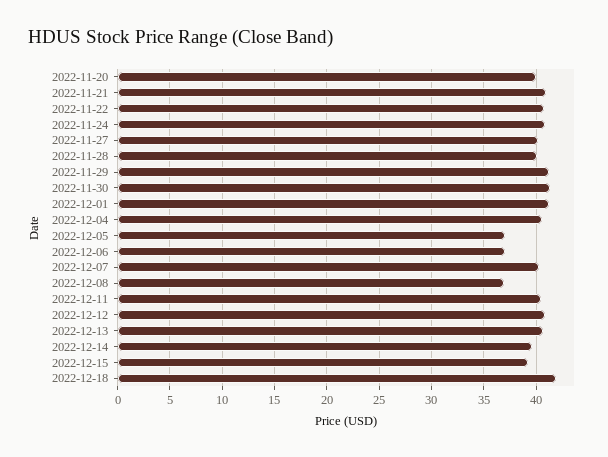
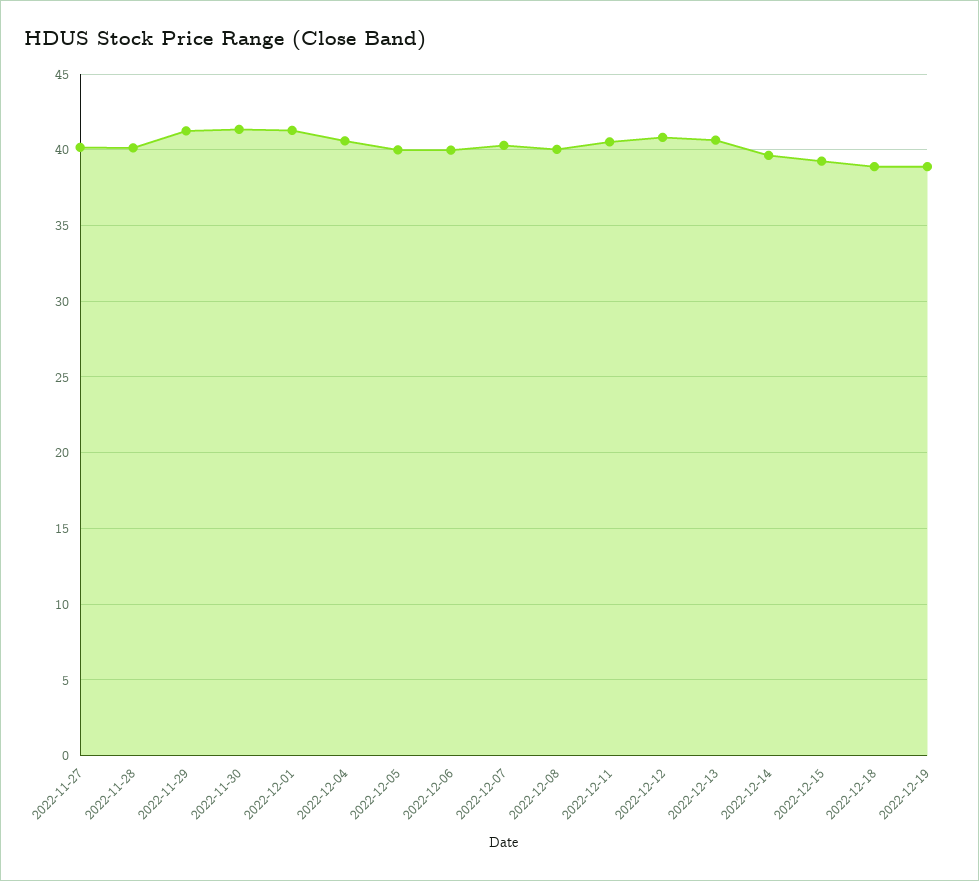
2022-11-20: 40 -> none
2022-11-21: 41 -> none
2022-11-22: 41 -> none
2022-11-24: 41 -> none
2022-12-05: 37 -> 40
2022-12-06: 37 -> 40
2022-12-08: 37 -> 40
2022-12-18: 42 -> 39
2022-12-19: none -> 39

